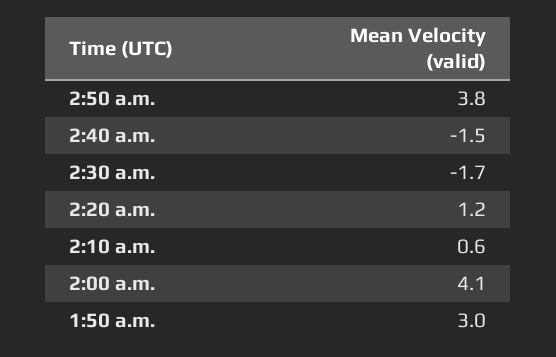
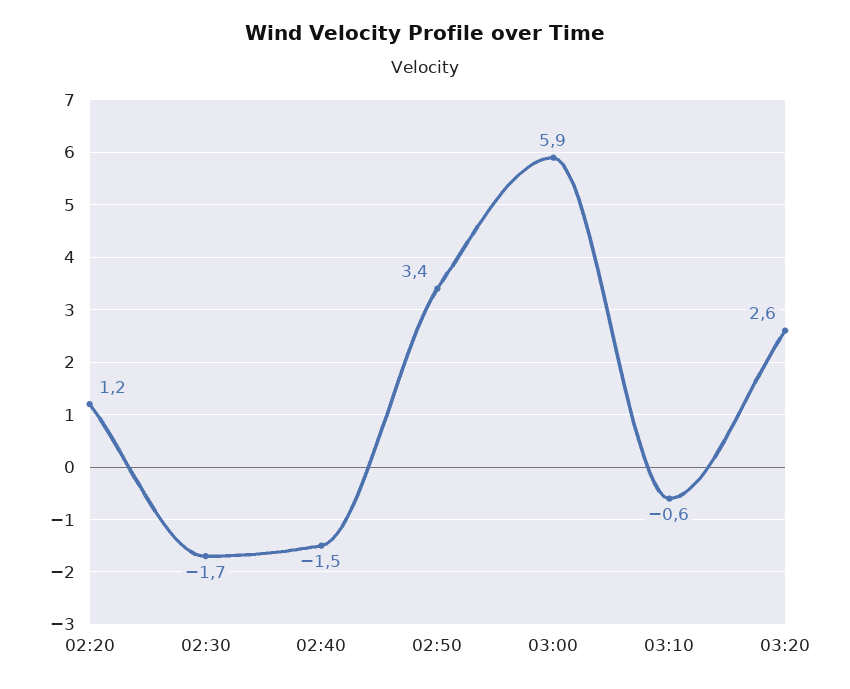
2:50 a.m.: 3.8 -> 3.4
2:10 a.m.: 0.6 -> none
2:00 a.m.: 4.1 -> none
1:50 a.m.: 3 -> none
03:00: none -> 5.9
03:10: none -> -0.6
03:20: none -> 2.6

